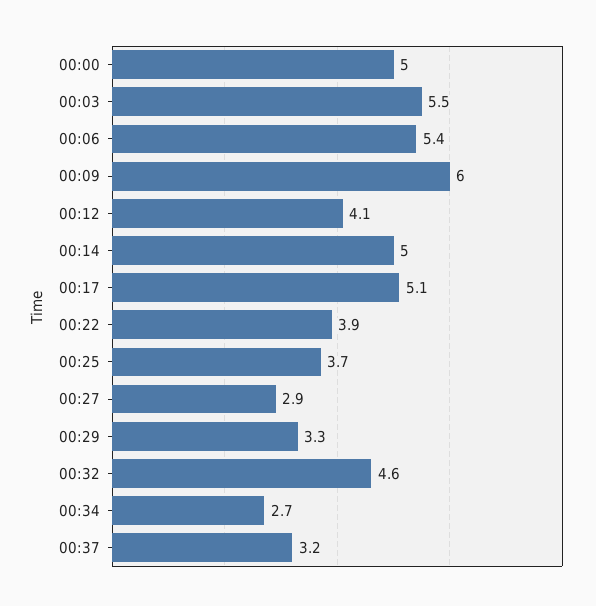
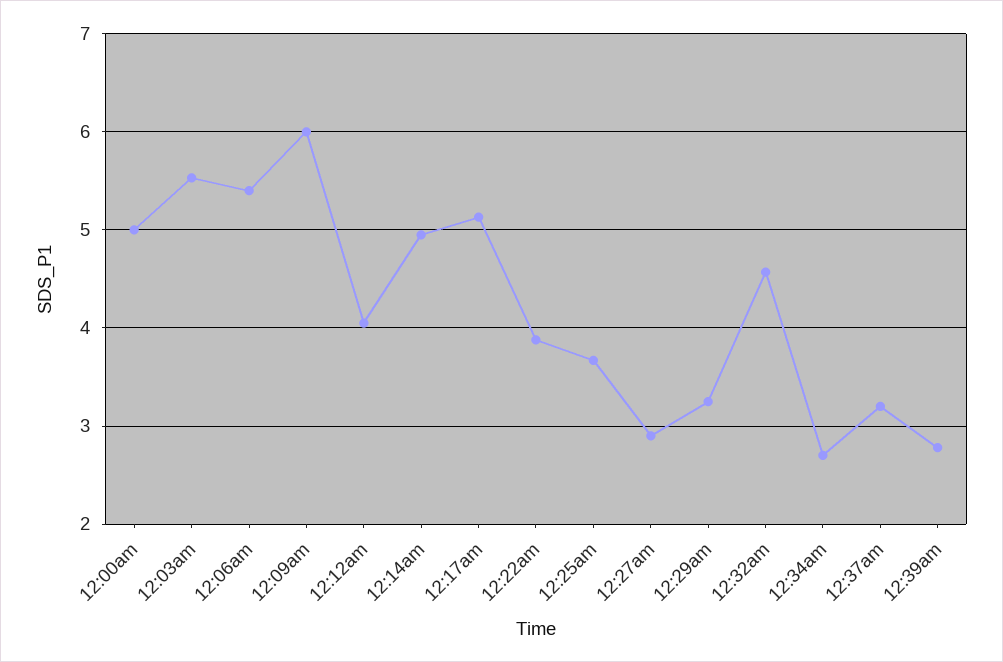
12:39am: none -> 2.8

